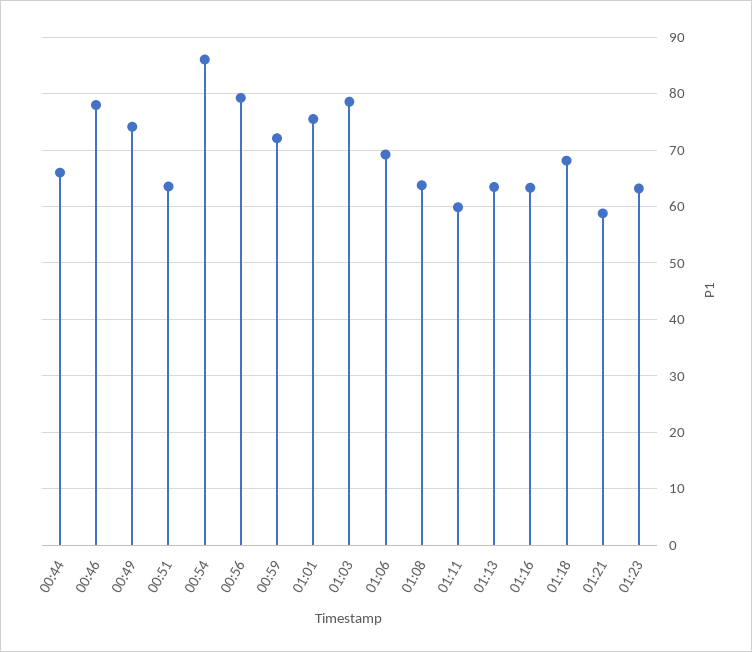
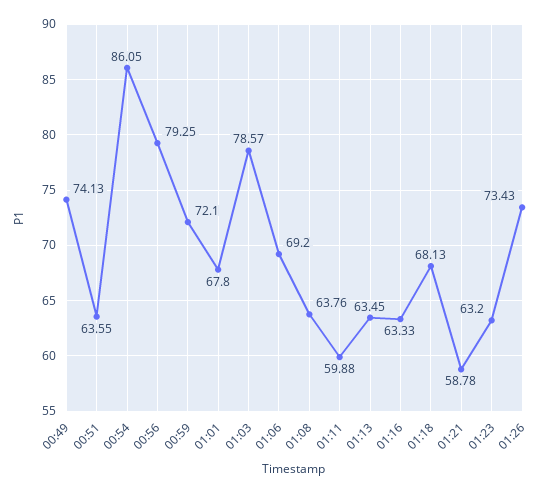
00:44: 66 -> none
00:46: 78 -> none
01:01: 76 -> 67.8
01:26: none -> 73.43

